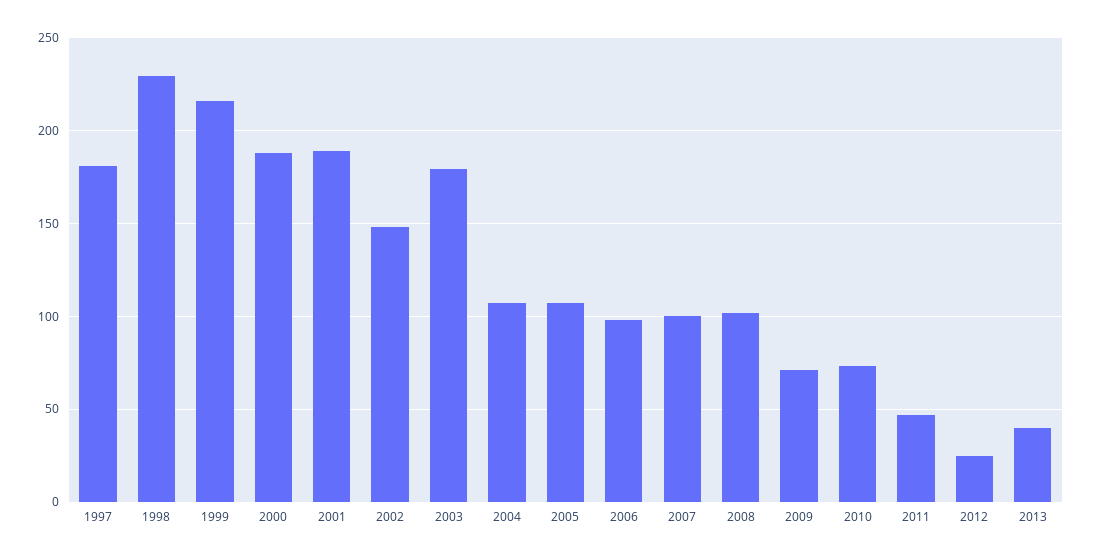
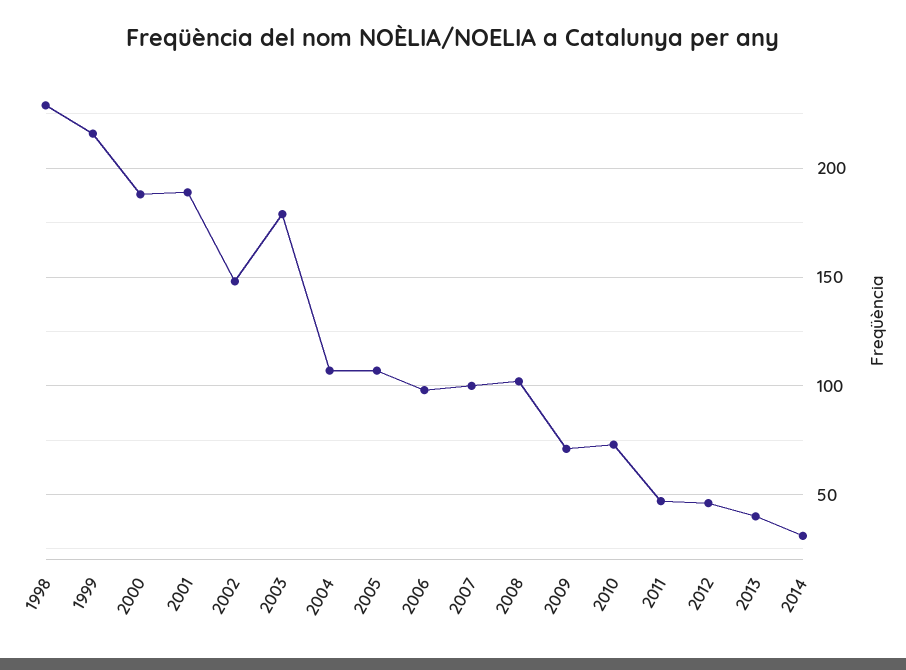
1997: 180 -> none
2012: 25 -> 45
2014: none -> 30

